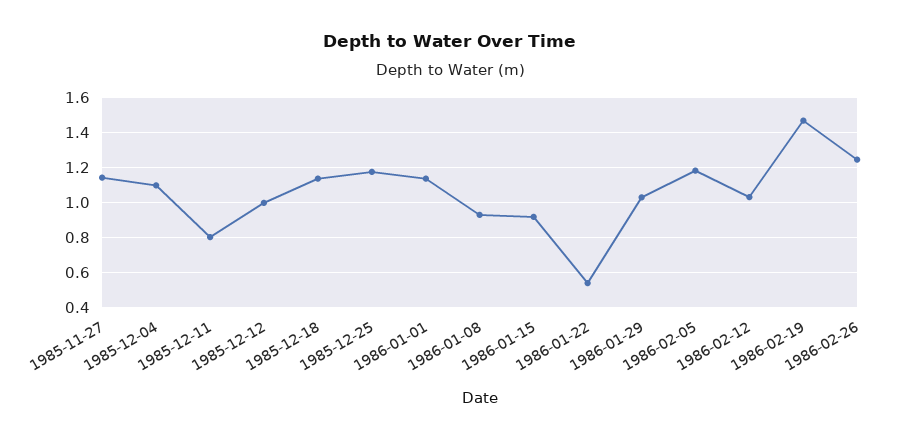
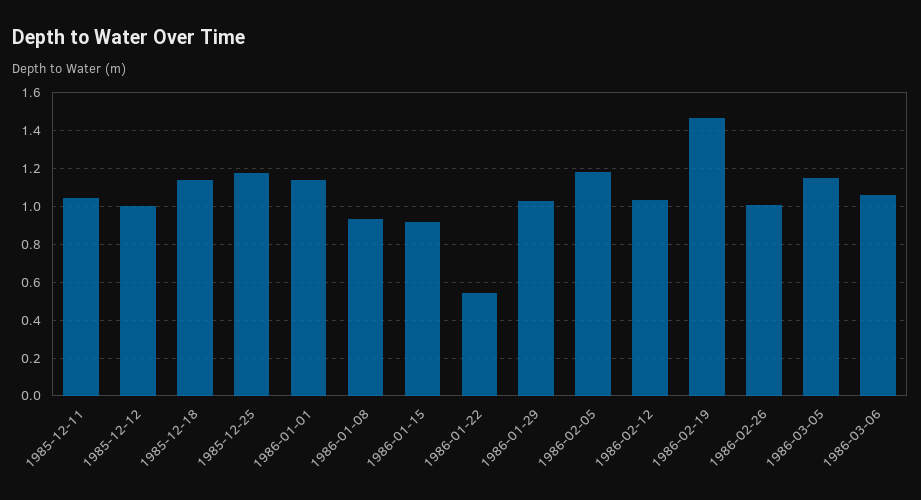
1985-11-27: 1.15 -> none
1985-12-04: 1.1 -> none
1985-12-11: 0.8 -> 1.05
1986-02-26: 1.25 -> 1
1986-03-05: none -> 1.15
1986-03-06: none -> 1.05

